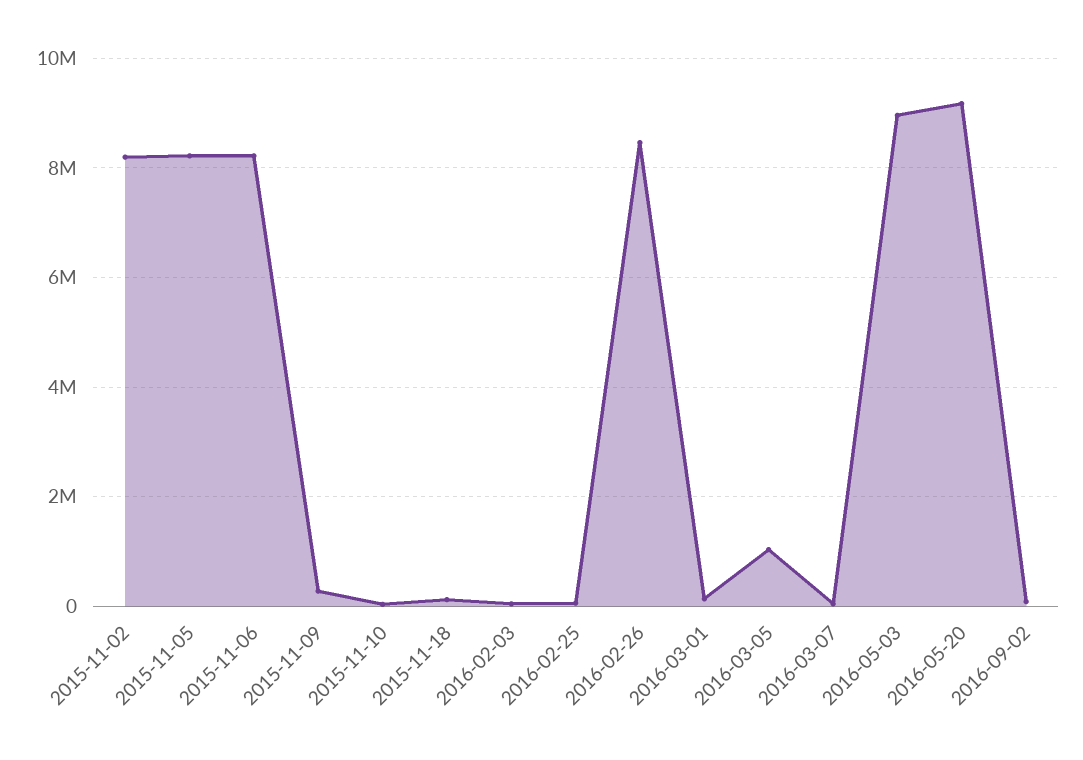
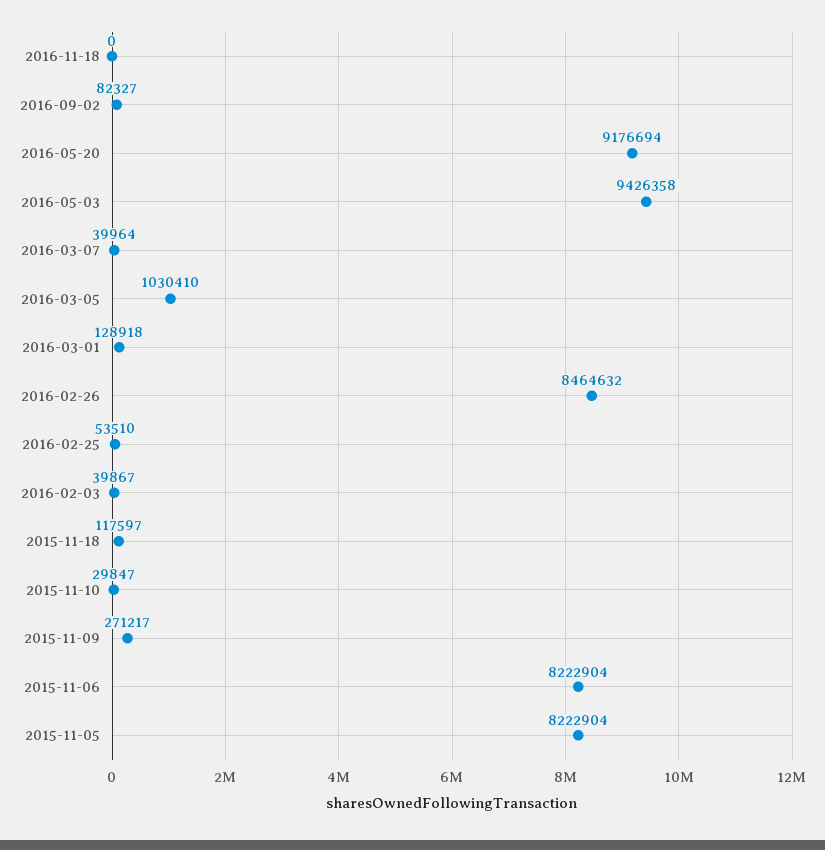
2015-11-02: 8200000 -> none
2016-05-03: 9000000 -> 9426358
2016-11-18: none -> 0

